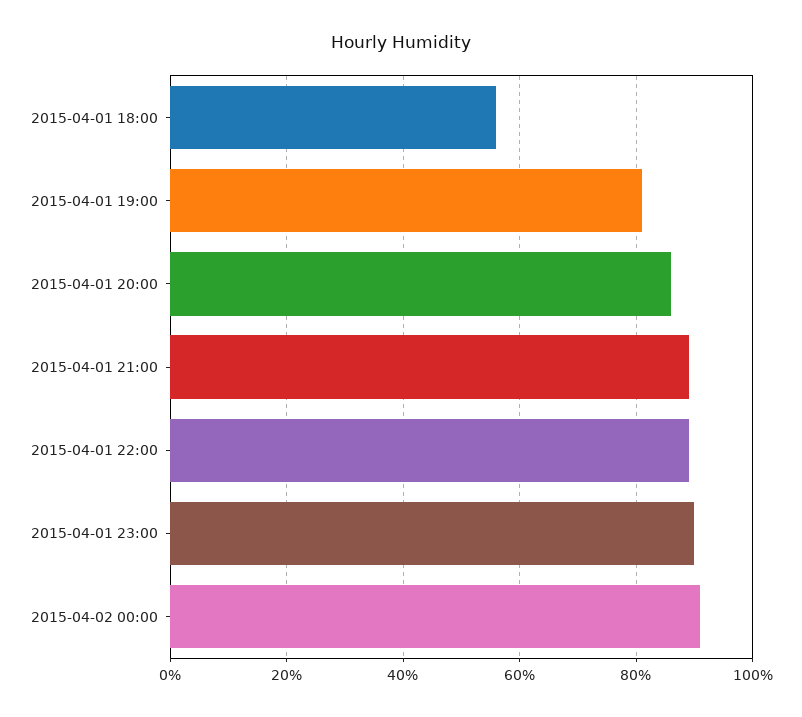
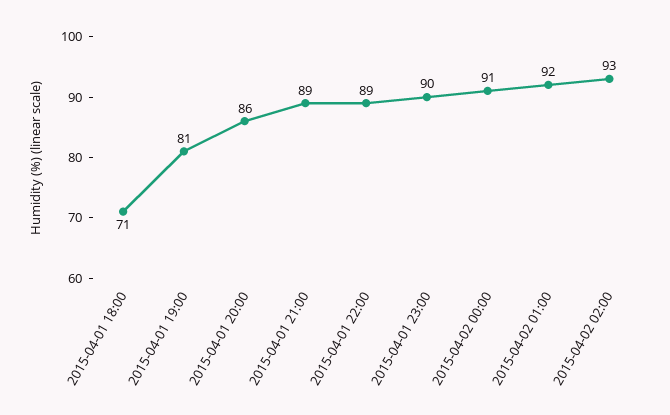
2015-04-01 18:00: 55 -> 71
2015-04-02 01:00: none -> 92
2015-04-02 02:00: none -> 93

